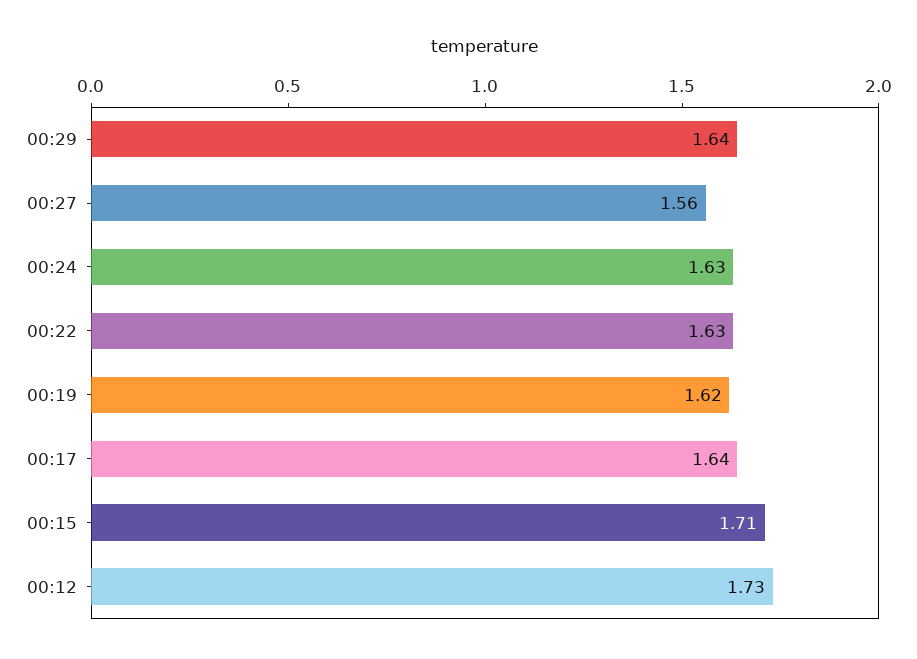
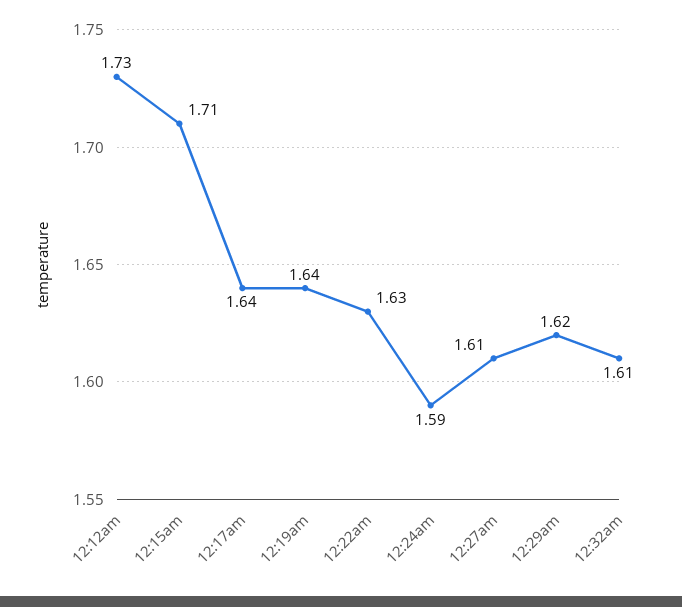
00:29: 1.64 -> 1.62
00:27: 1.56 -> 1.61
00:24: 1.63 -> 1.59
00:19: 1.62 -> 1.64
12:32am: none -> 1.61

